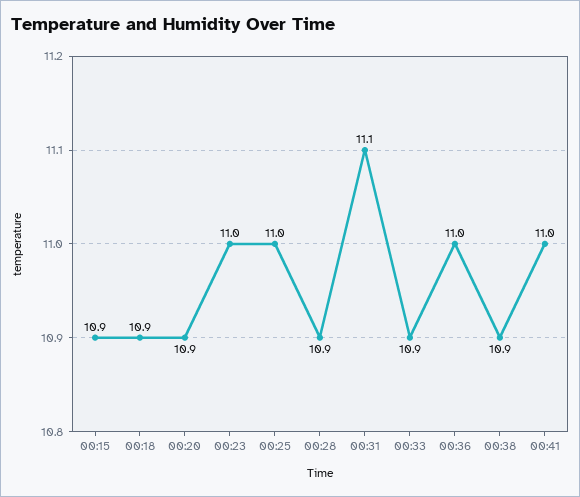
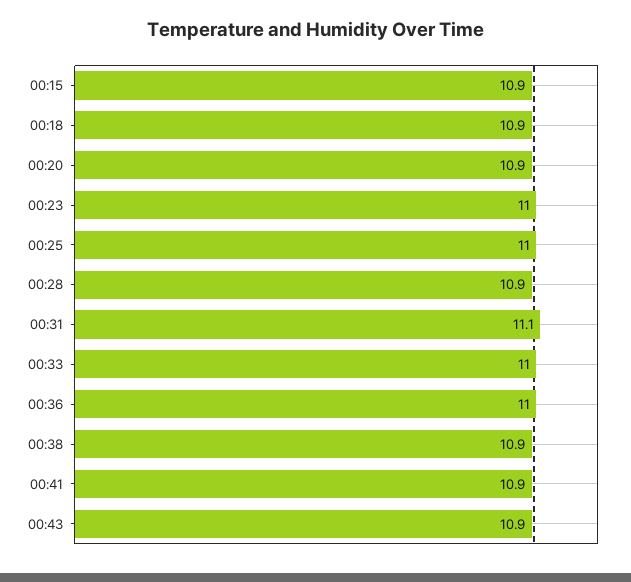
00:33: 10.9 -> 11
00:41: 11 -> 10.9
00:43: none -> 10.9

